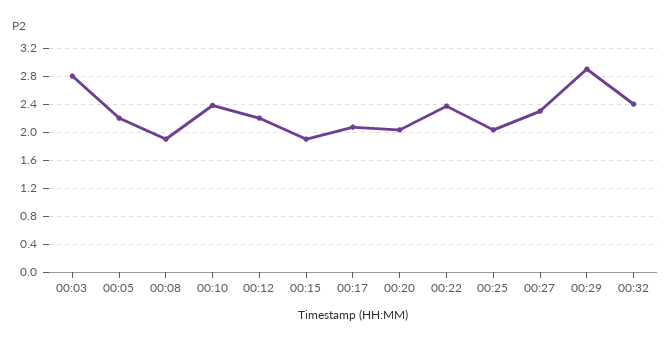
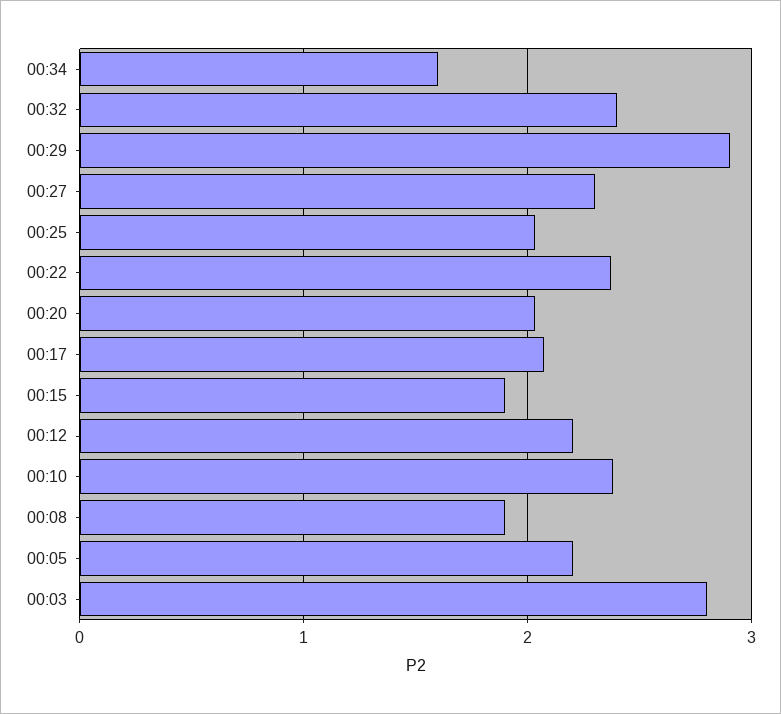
00:34: none -> 1.6

